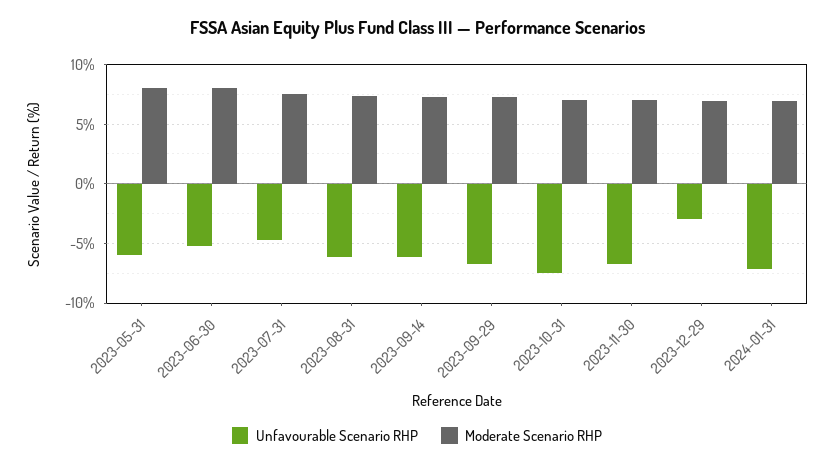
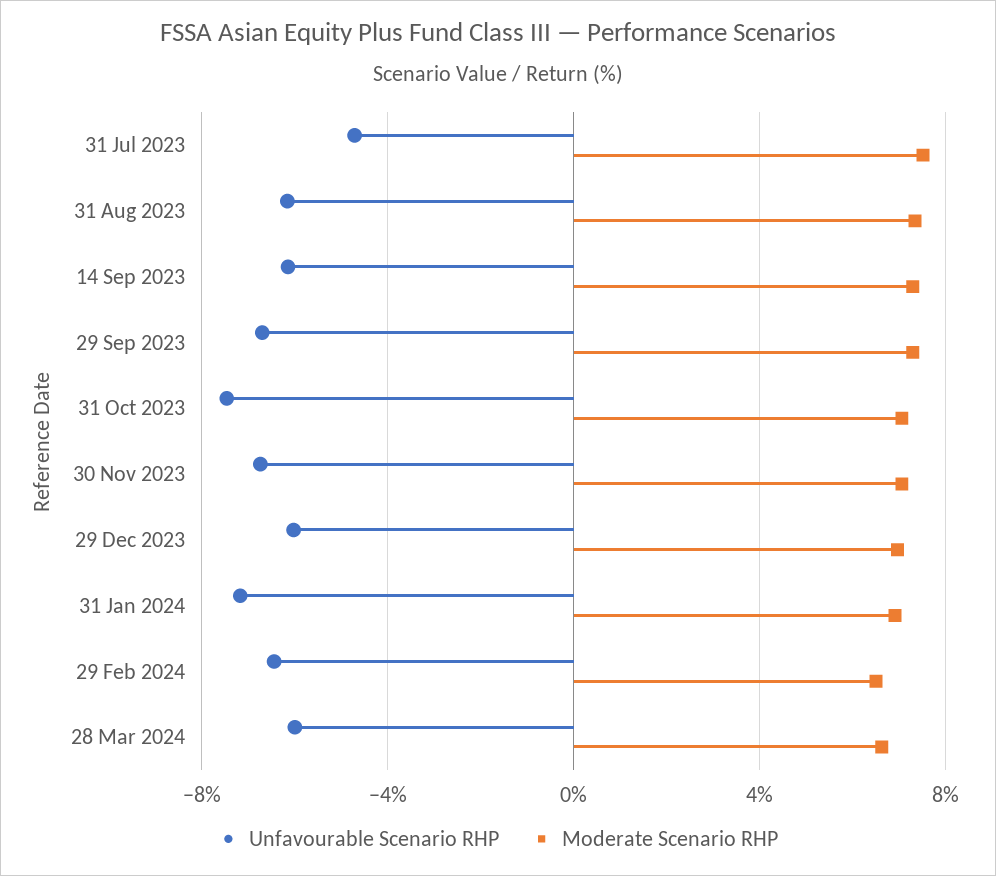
Unfavourable Scenario RHP, 2023-05-31: -6 -> none
Moderate Scenario RHP, 2023-05-31: 8 -> none
Unfavourable Scenario RHP, 2023-06-30: -5 -> none
Moderate Scenario RHP, 2023-06-30: 8 -> none
Unfavourable Scenario RHP, 2023-12-29: -3 -> -6
Unfavourable Scenario RHP, 29 Feb 2024: none -> -6.5
Moderate Scenario RHP, 29 Feb 2024: none -> 6.5
Unfavourable Scenario RHP, 28 Mar 2024: none -> -6
Moderate Scenario RHP, 28 Mar 2024: none -> 6.5

